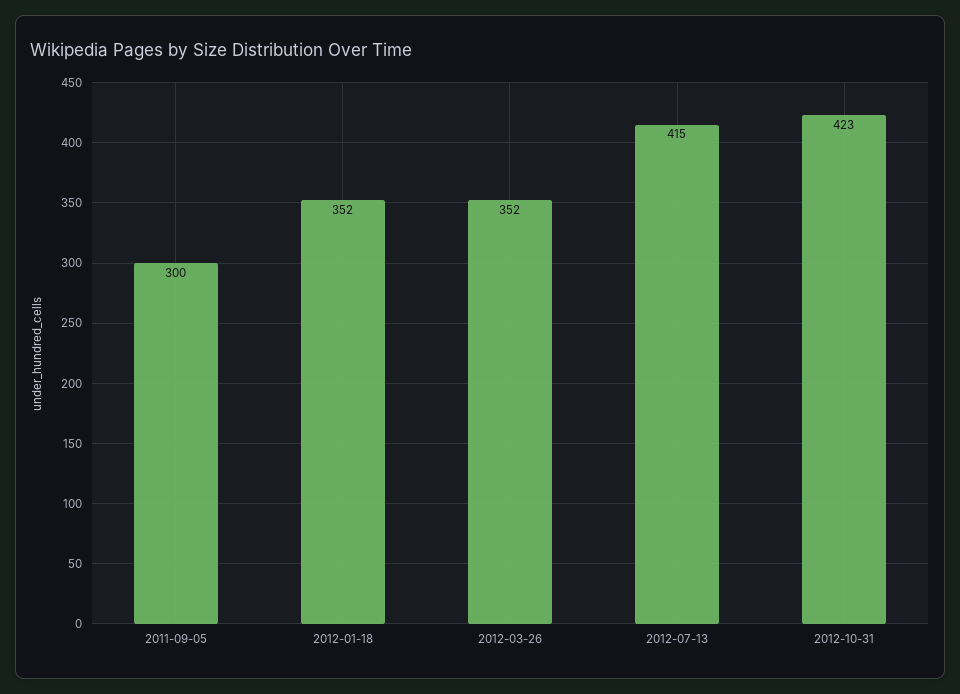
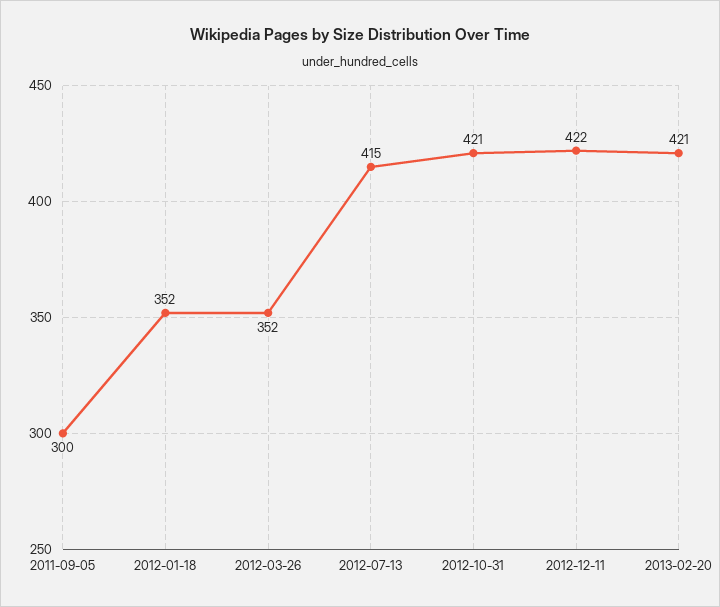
2012-10-31: 423 -> 421
2012-12-11: none -> 422
2013-02-20: none -> 421

